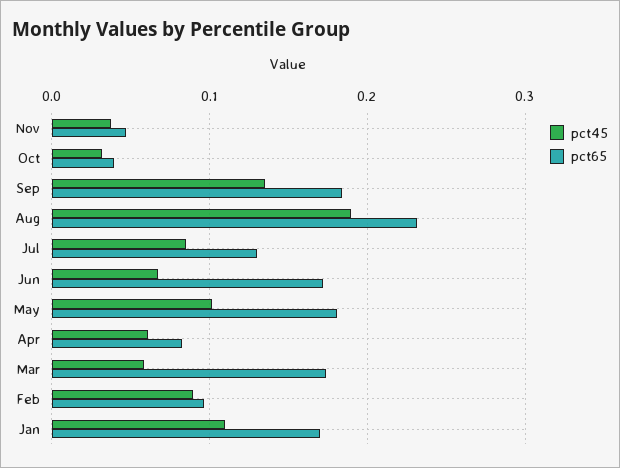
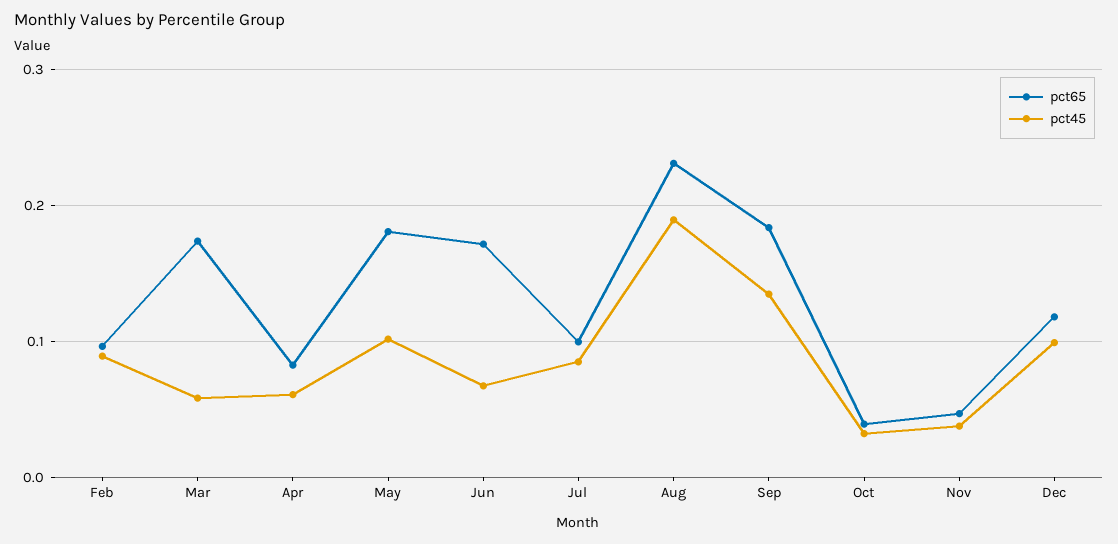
pct65, Jul: 0.13 -> 0.1
pct45, Jan: 0.11 -> none
pct65, Jan: 0.17 -> none
pct65, Dec: none -> 0.12
pct45, Dec: none -> 0.1

